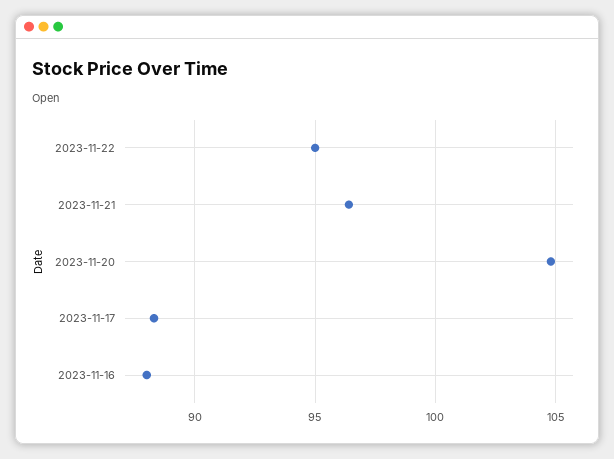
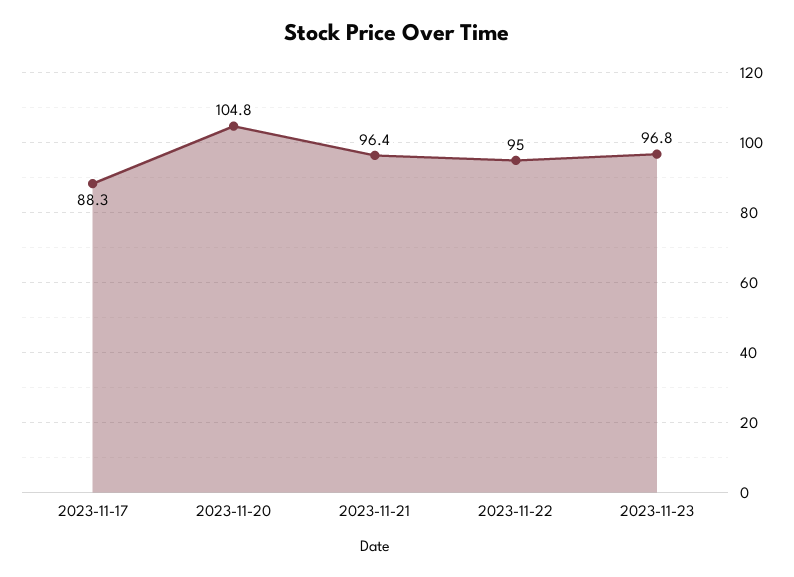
2023-11-16: 88 -> none
2023-11-23: none -> 96.8

